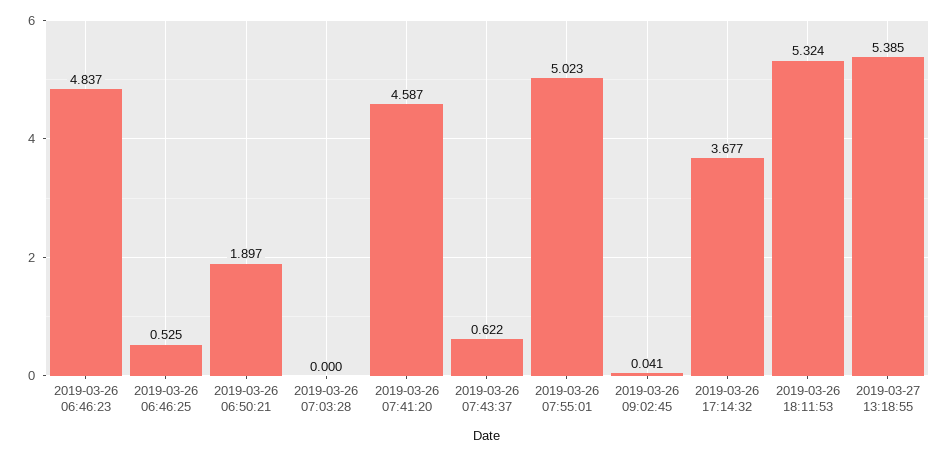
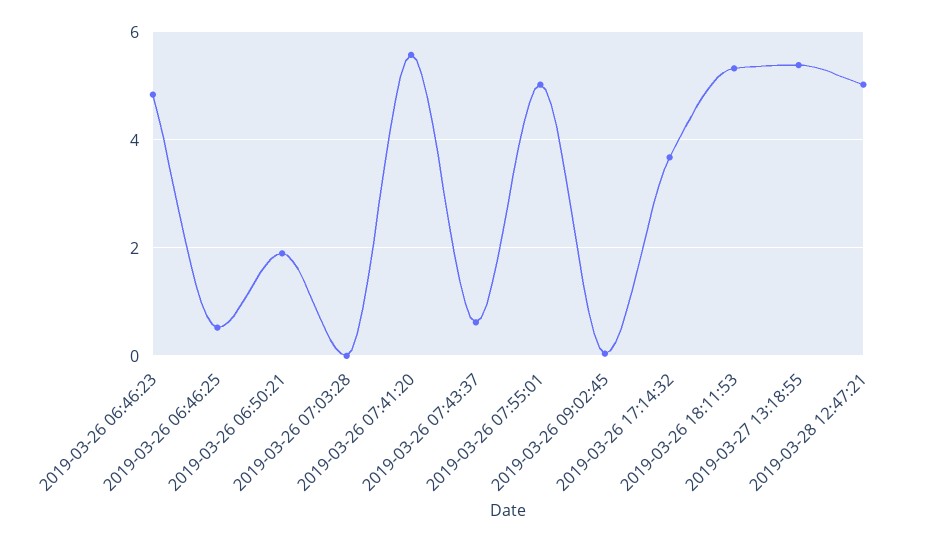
2019-03-26 07:41:20: 4.587 -> 5.6
2019-03-28 12:47:21: none -> 5

